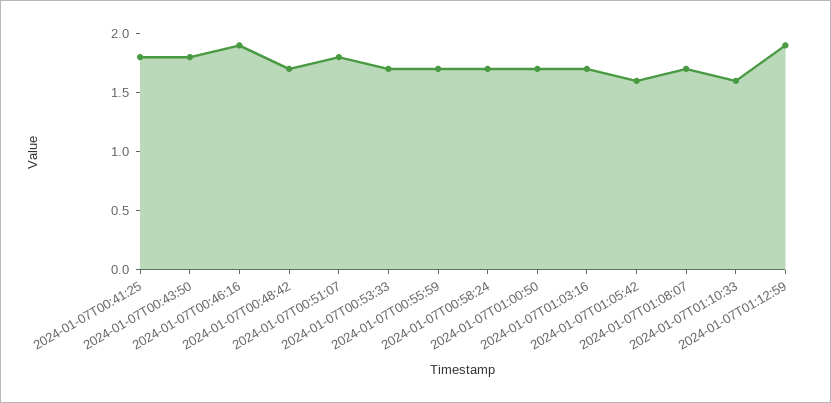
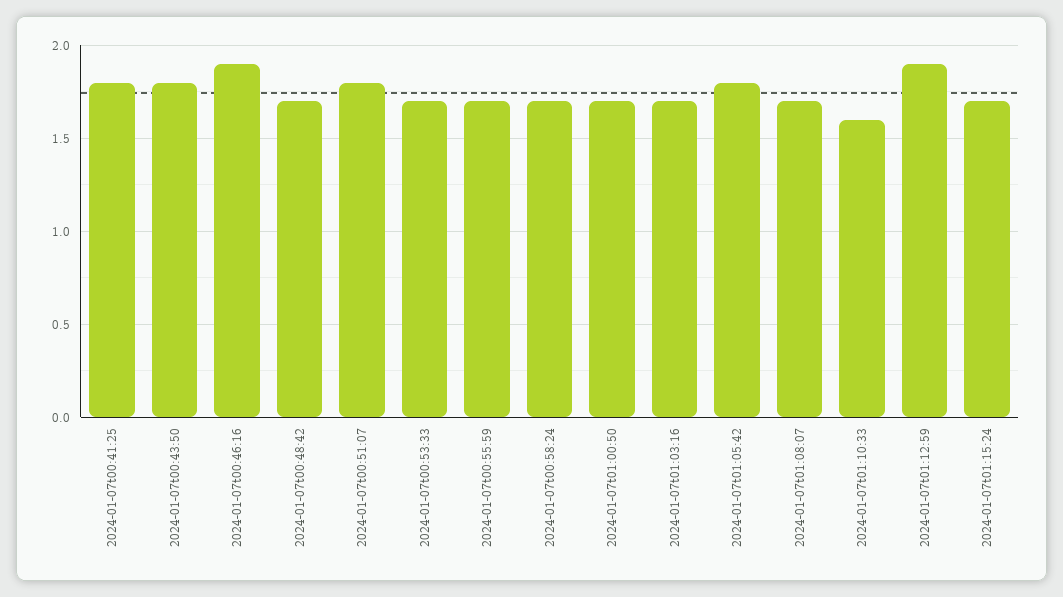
2024-01-07T01:05:42: 1.6 -> 1.8
2024-01-07t01:15:24: none -> 1.7

